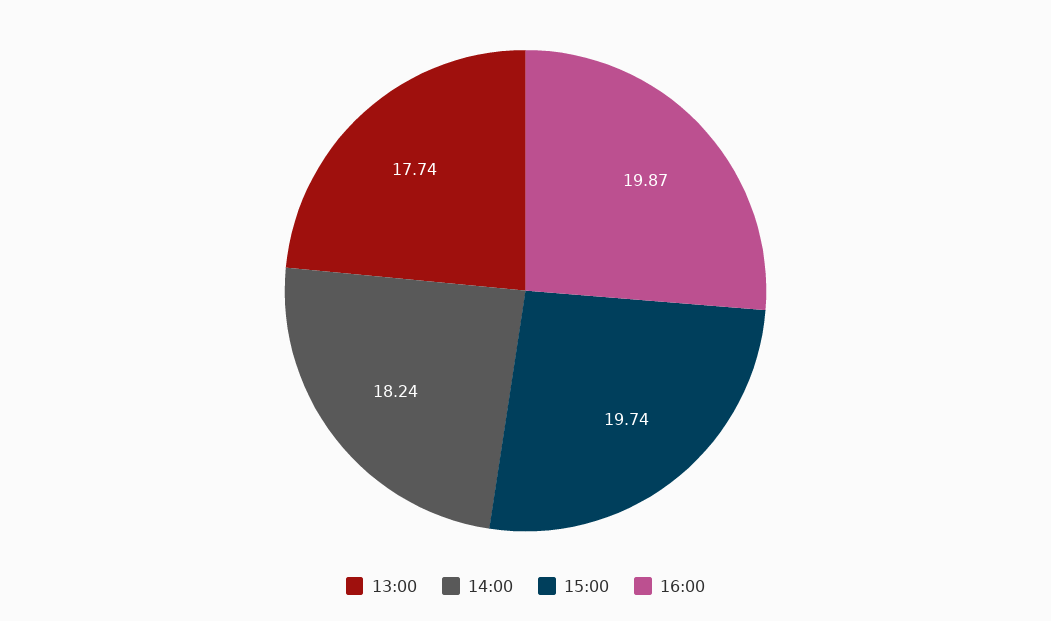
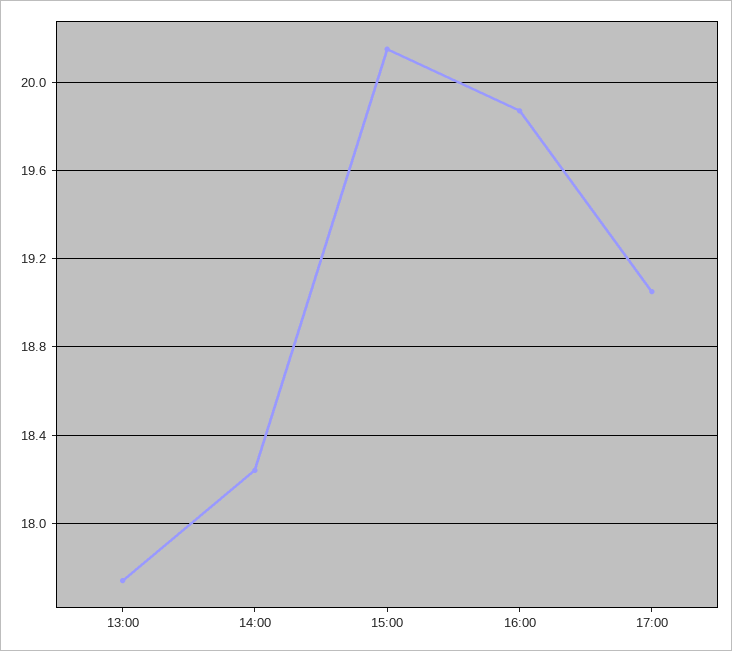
15:00: 19.74 -> 20.15
17:00: none -> 19.05

